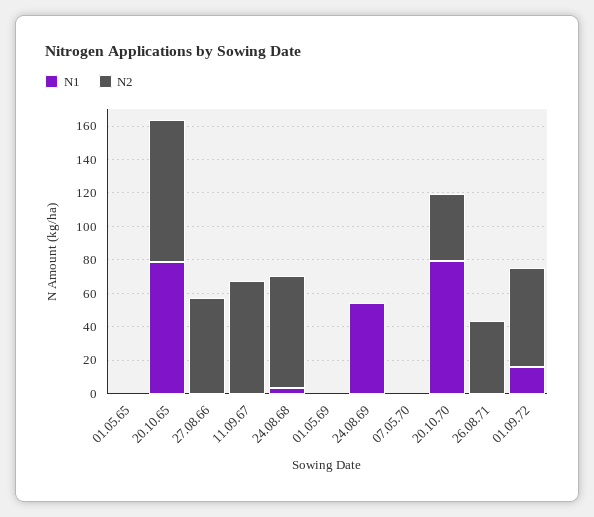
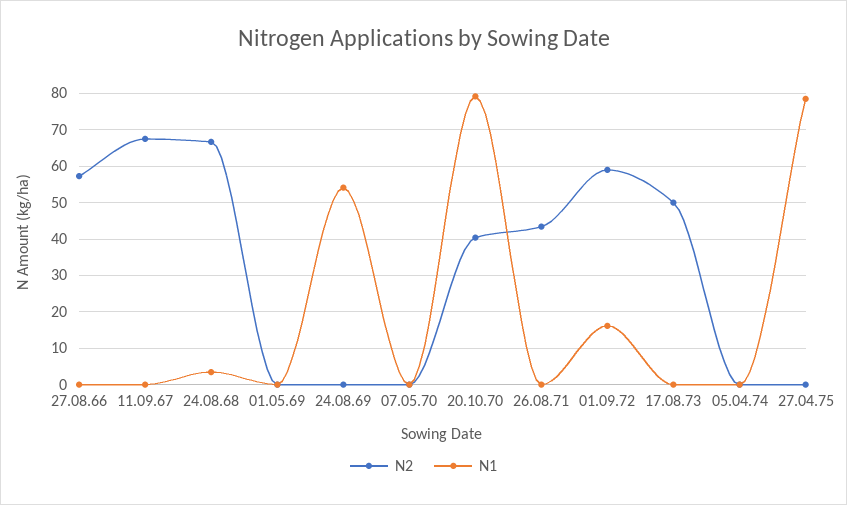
N1, 01.05.65: 0 -> none
N2, 01.05.65: 0 -> none
N1, 20.10.65: 80 -> none
N2, 20.10.65: 85 -> none
N2, 17.08.73: none -> 50
N1, 17.08.73: none -> 0
N2, 05.04.74: none -> 0
N1, 05.04.74: none -> 0
N2, 27.04.75: none -> 0
N1, 27.04.75: none -> 78

